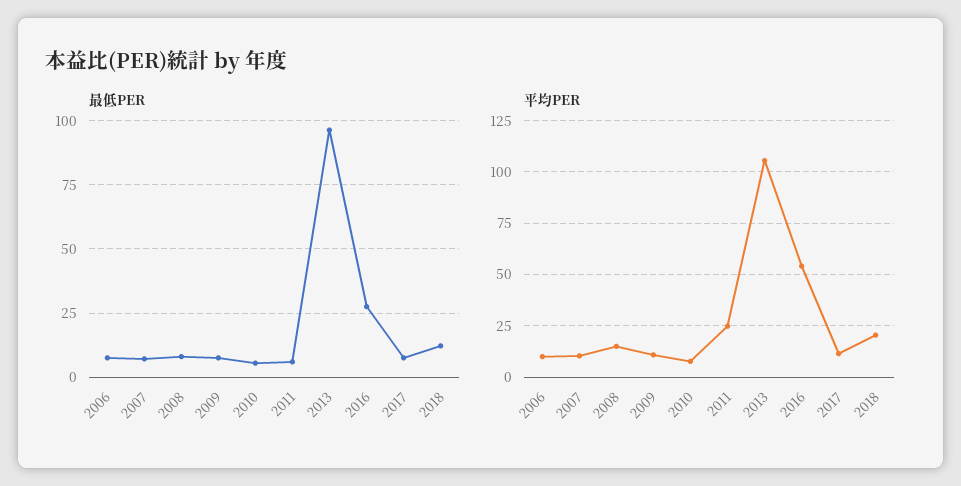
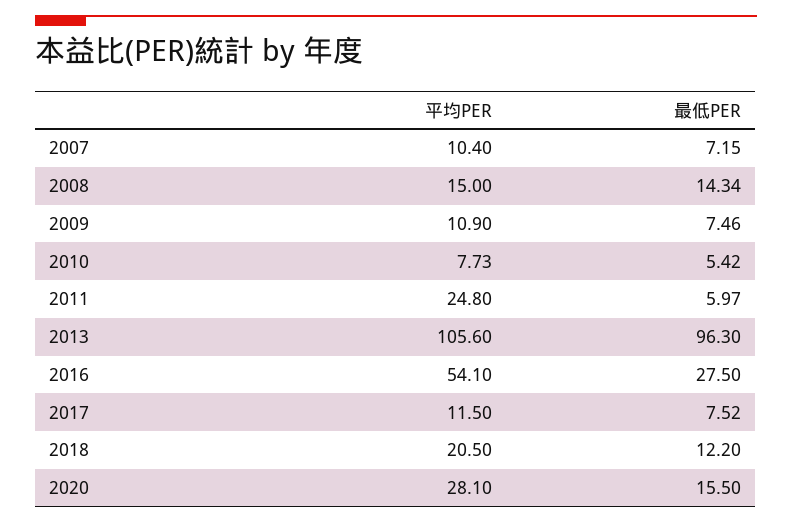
最低PER, 2006: 7.5 -> none
最低PER, 2008: 7.5 -> 14.34
平均PER, 2006: 10 -> none
平均PER, 2020: none -> 28.1
最低PER, 2020: none -> 15.5

